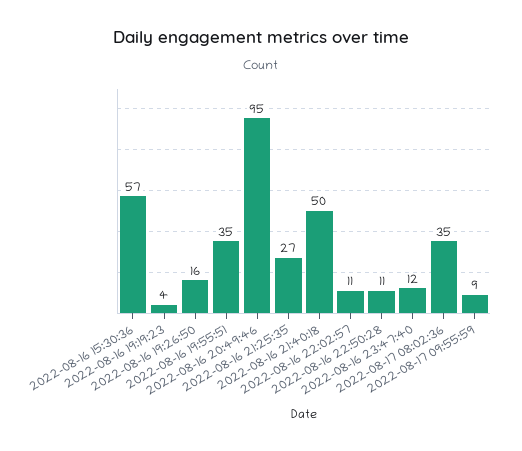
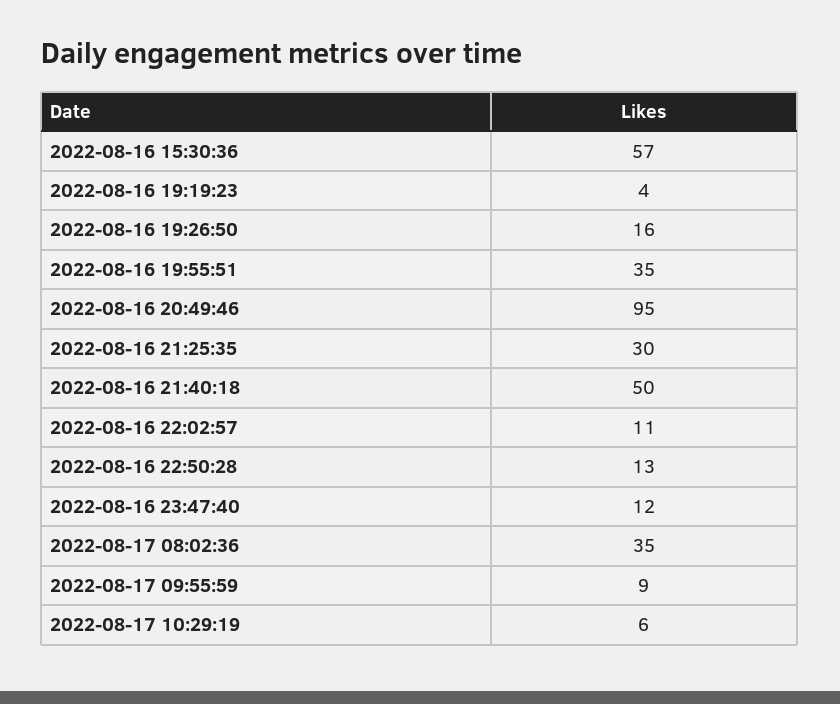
2022-08-16 21:25:35: 27 -> 30
2022-08-16 22:50:28: 11 -> 13
2022-08-17 10:29:19: none -> 6

